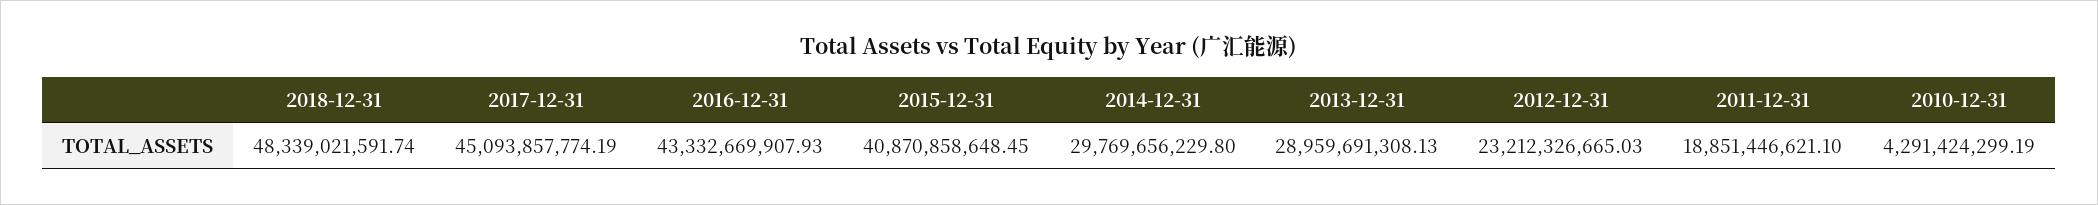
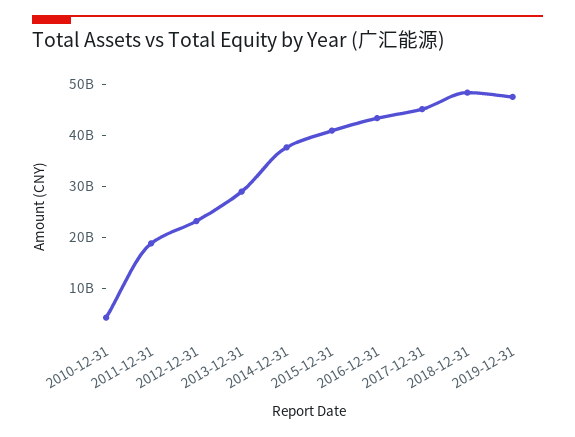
2014-12-31: 29769656229.8 -> 38000000000
2019-12-31: none -> 48000000000

